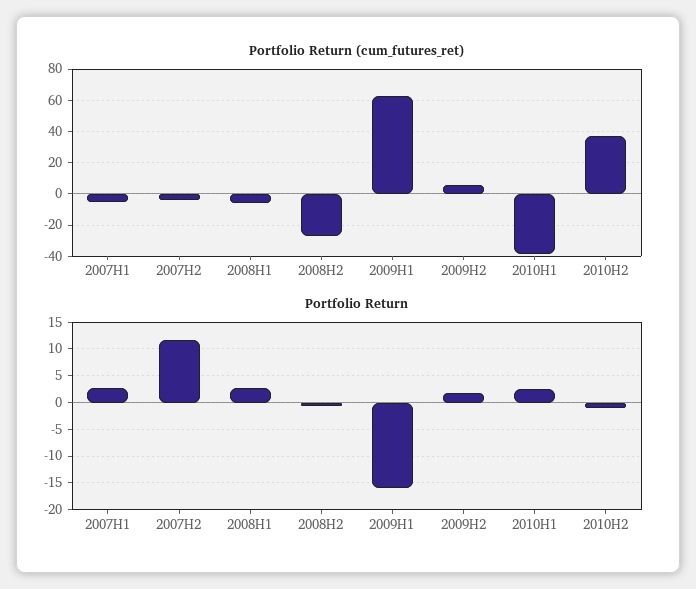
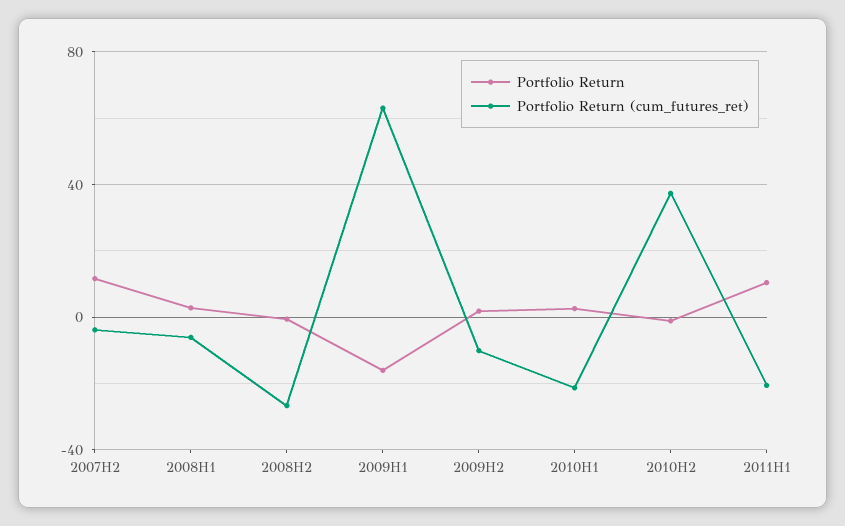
Portfolio Return (cum_futures_ret), 2007H1: -5 -> none
Portfolio Return (cum_futures_ret), 2009H2: 5 -> -10
Portfolio Return (cum_futures_ret), 2010H1: -40 -> -20
Portfolio Return, 2007H1: 2.5 -> none
Portfolio Return, 2011H1: none -> 10
Portfolio Return (cum_futures_ret), 2011H1: none -> -20

